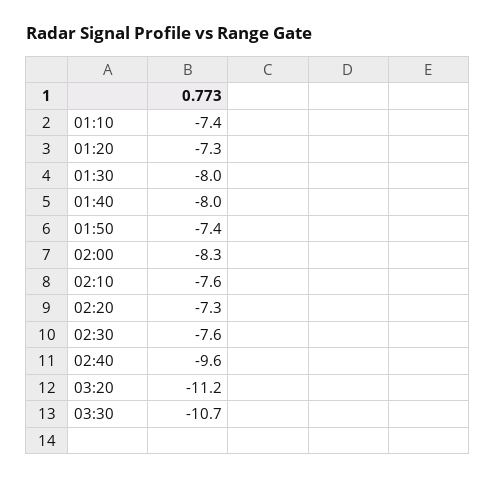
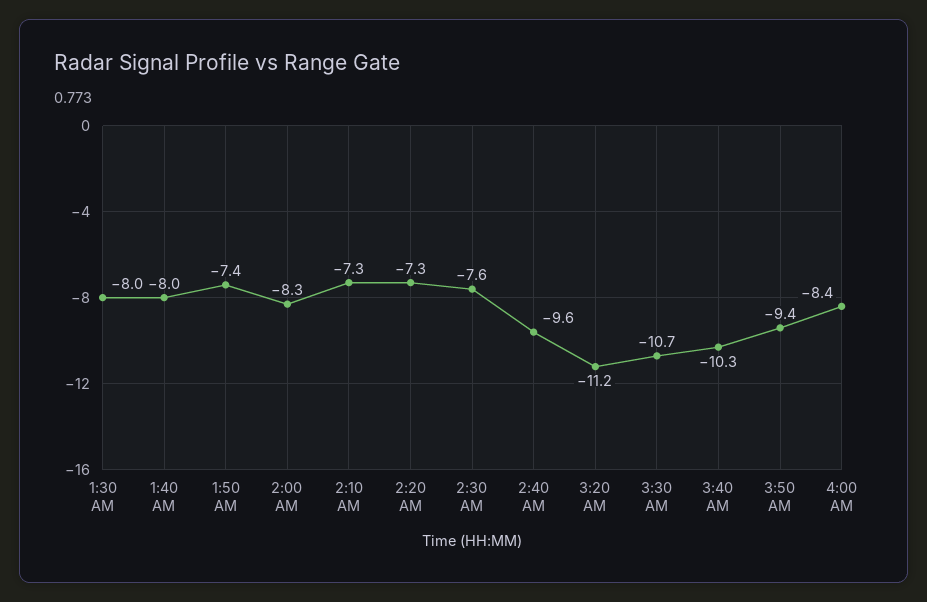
01:10: -7.4 -> none
01:20: -7.3 -> none
02:10: -7.6 -> -7.3
3:40 AM: none -> -10.3
3:50 AM: none -> -9.4
4:00 AM: none -> -8.4

